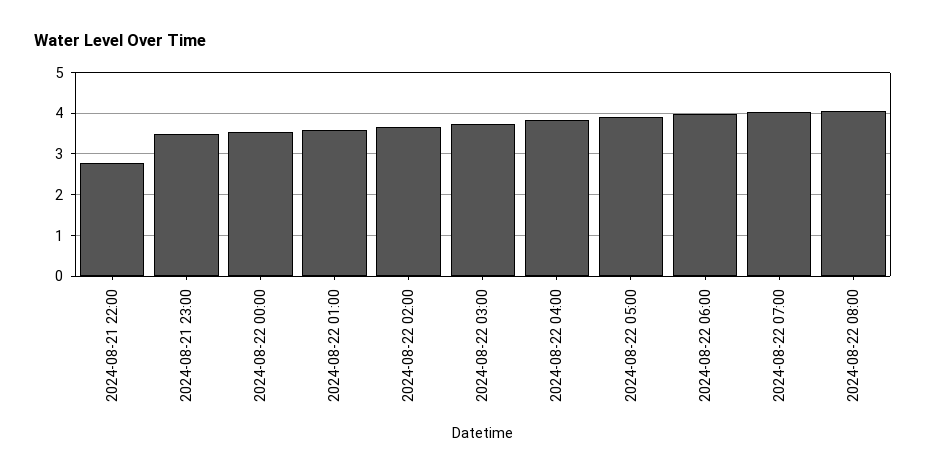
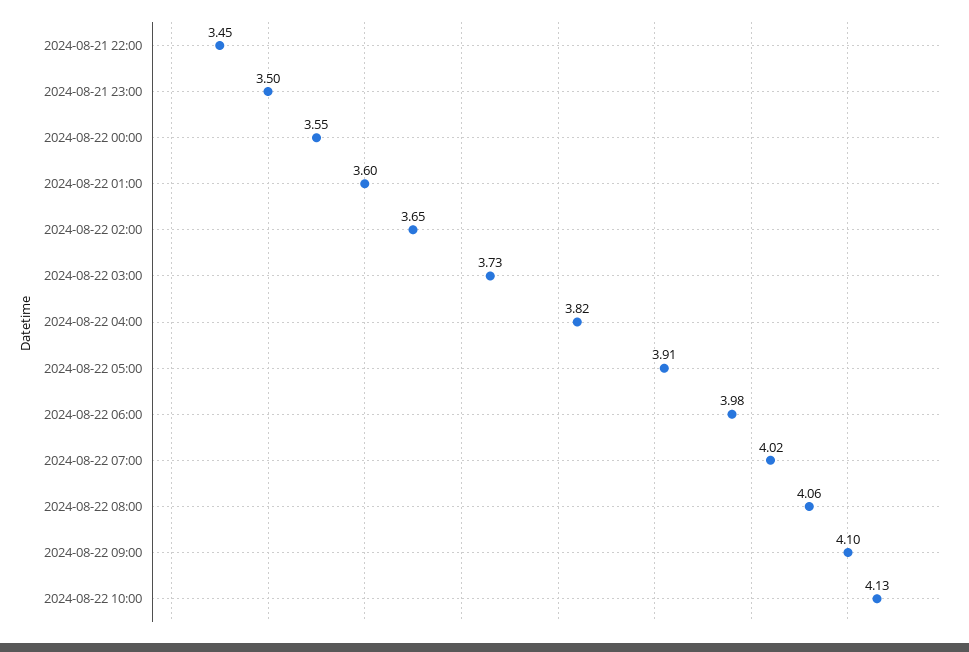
2024-08-21 22:00: 2.8 -> 3.45
2024-08-22 09:00: none -> 4.1
2024-08-22 10:00: none -> 4.13

